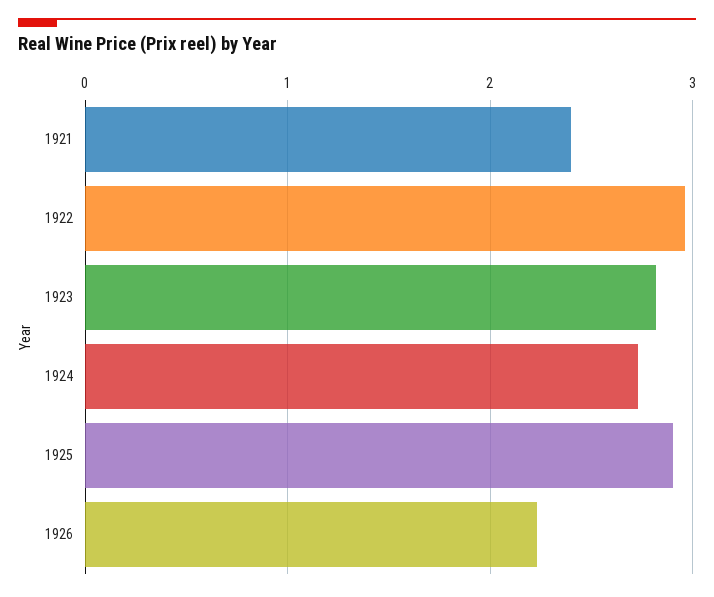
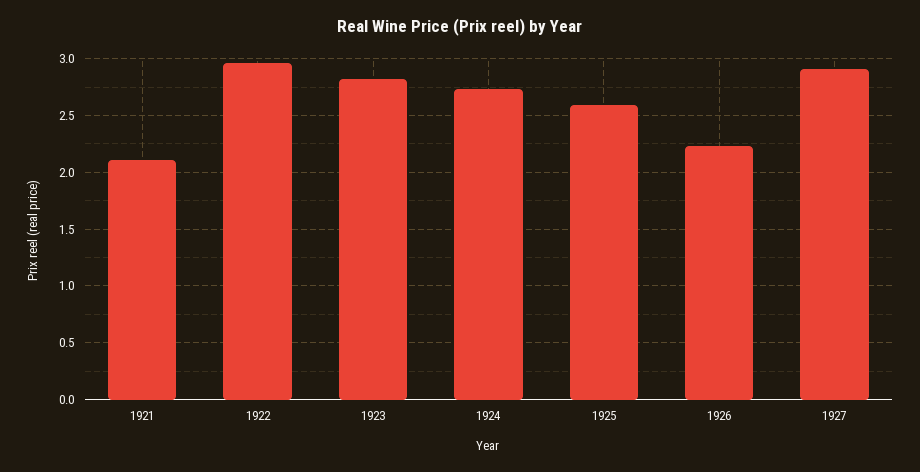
1921: 2.4 -> 2.1
1925: 2.9 -> 2.6
1927: none -> 2.9

